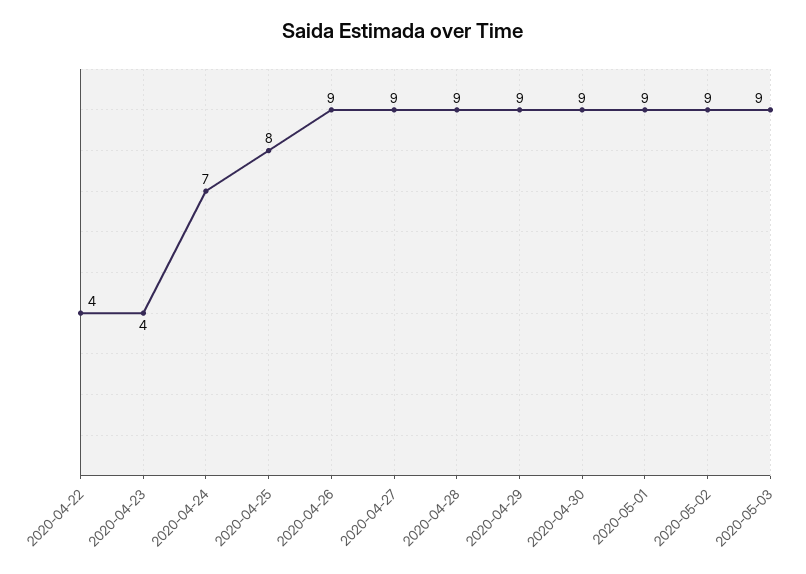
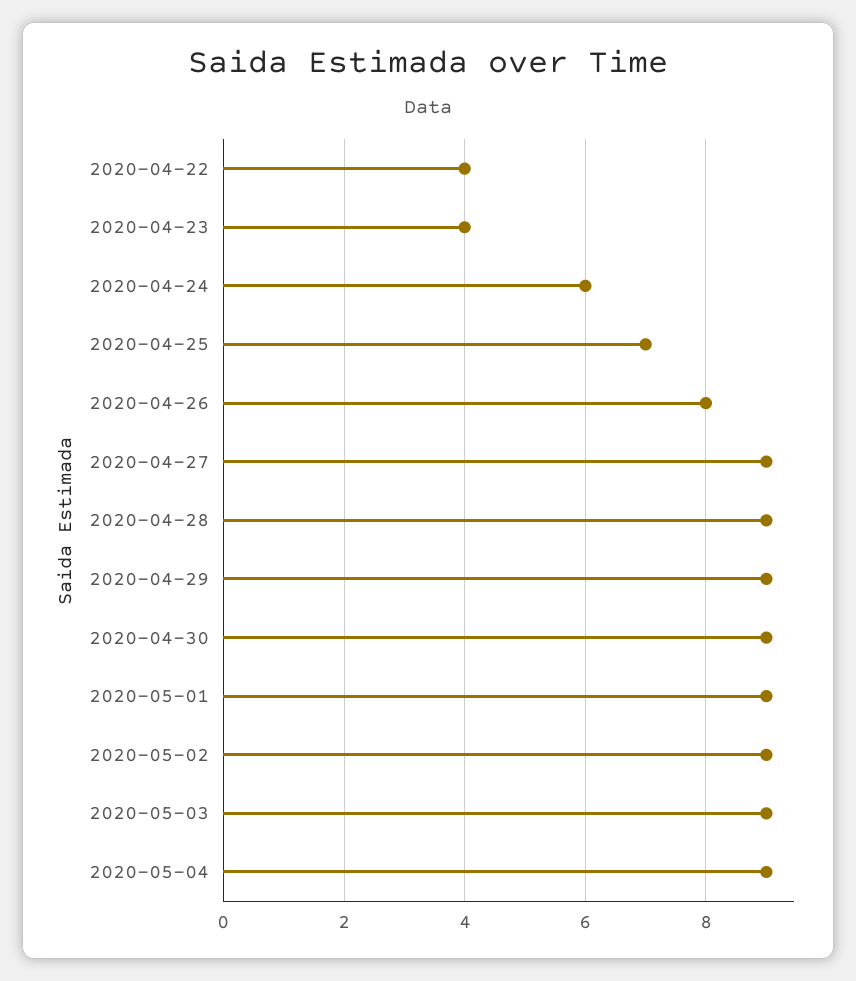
2020-04-24: 7 -> 6
2020-04-25: 8 -> 7
2020-04-26: 9 -> 8
2020-05-04: none -> 9

